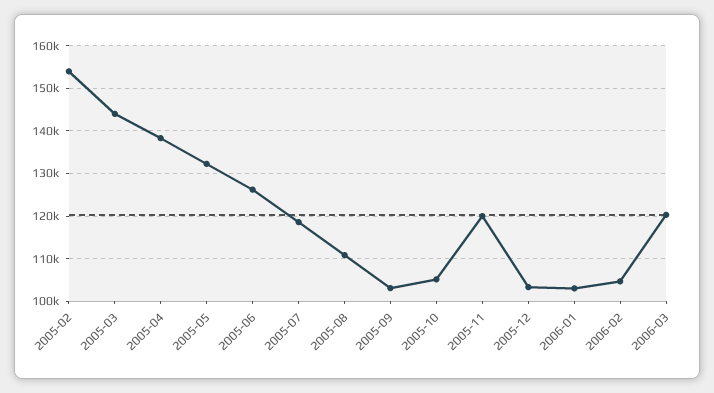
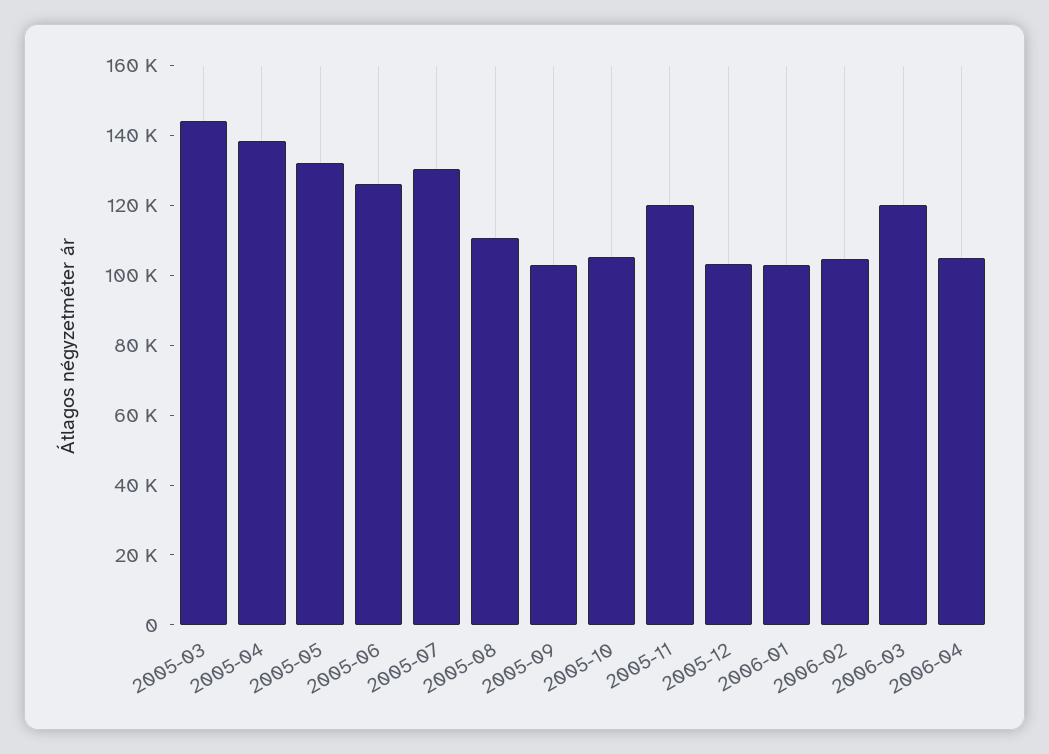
2005-02: 154000 -> none
2005-07: 118000 -> 130000
2006-04: none -> 105000

